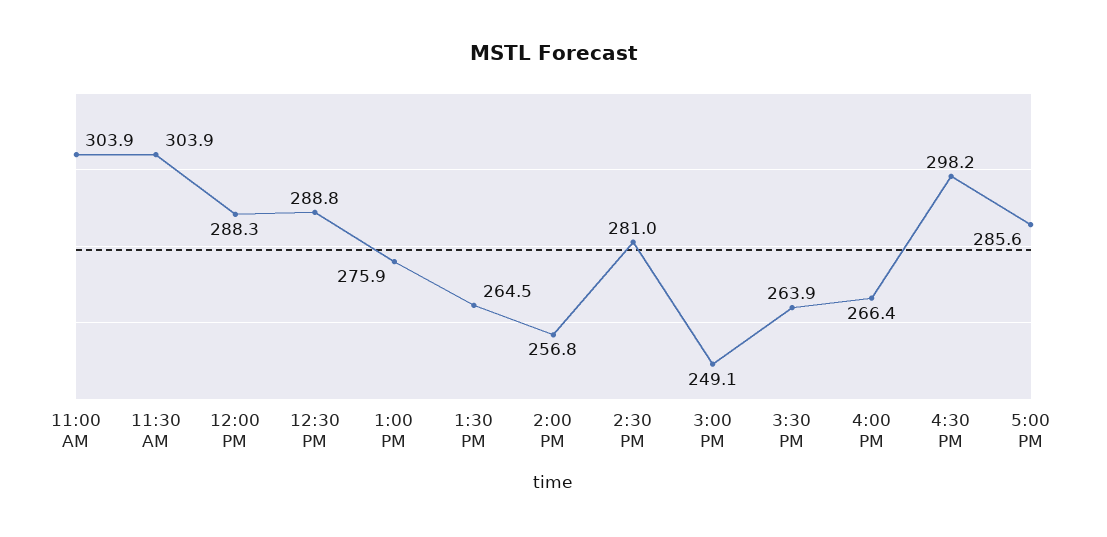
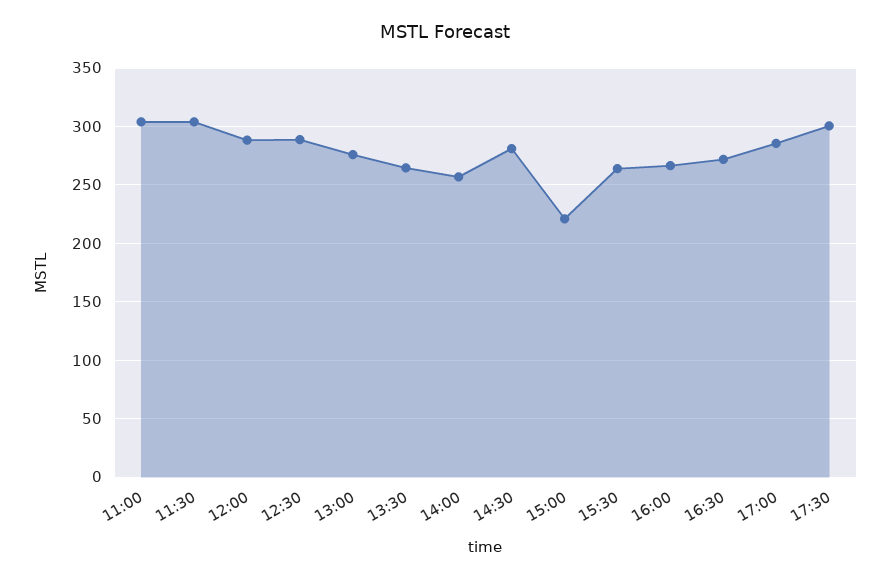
3:00 PM: 249.1 -> 220
4:30 PM: 298.2 -> 270
17:30: none -> 300

